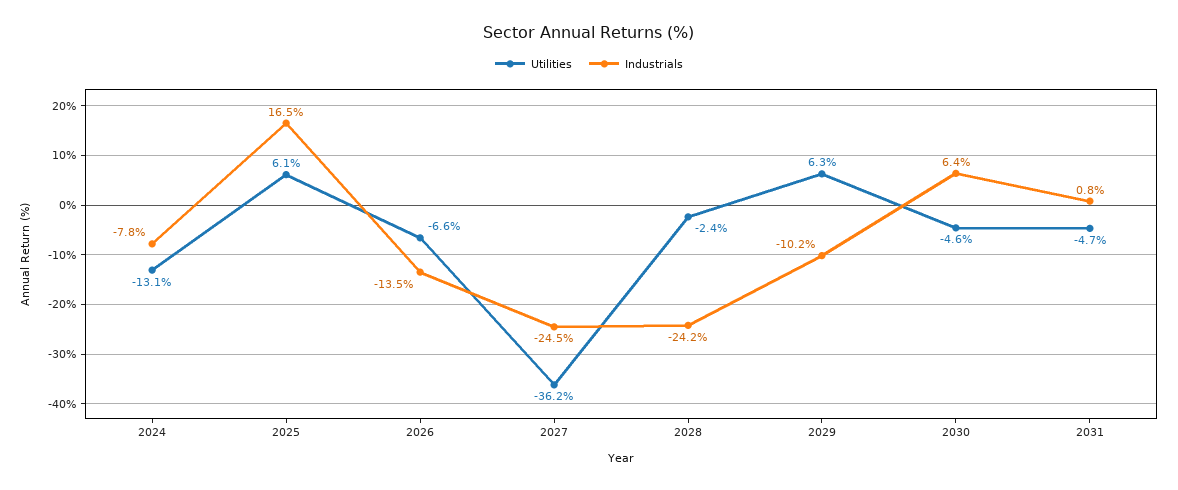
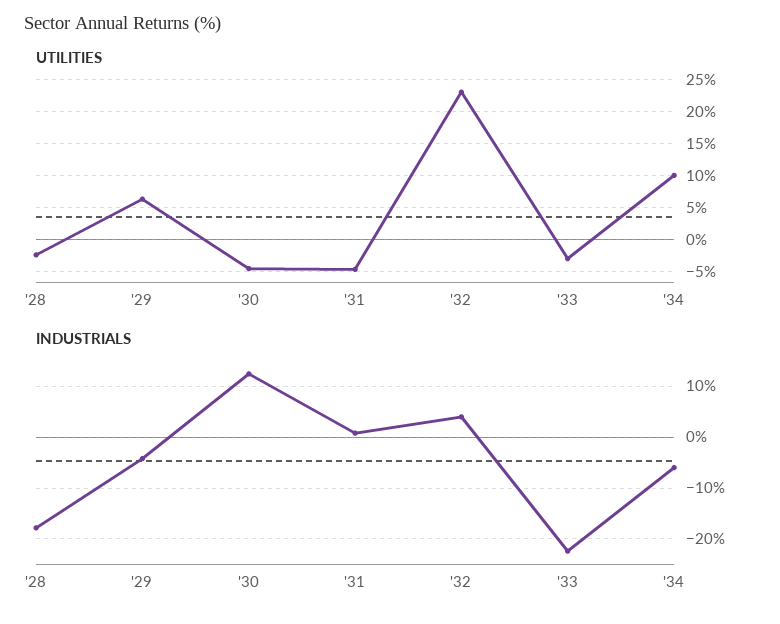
Utilities, 2024: -13.1 -> none
Industrials, 2024: -7.8 -> none
Utilities, 2025: 6.1 -> none
Industrials, 2025: 16.5 -> none
Utilities, 2026: -6.6 -> none
Industrials, 2026: -13.5 -> none
Utilities, 2027: -36.2 -> none
Industrials, 2027: -24.5 -> none
Industrials, 2028: -24.2 -> -18
Industrials, 2029: -10.2 -> -4
Industrials, 2030: 6.4 -> 12
Utilities, '32: none -> 23
Utilities, '33: none -> -3
Utilities, '34: none -> 10
Industrials, '32: none -> 4
Industrials, '33: none -> -22
Industrials, '34: none -> -6

